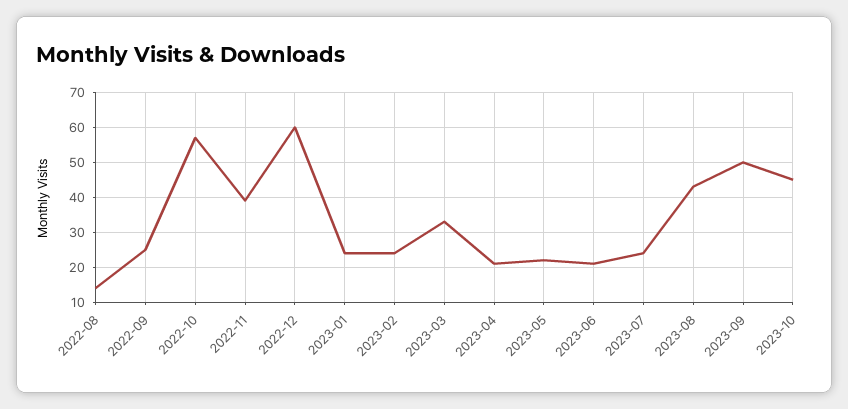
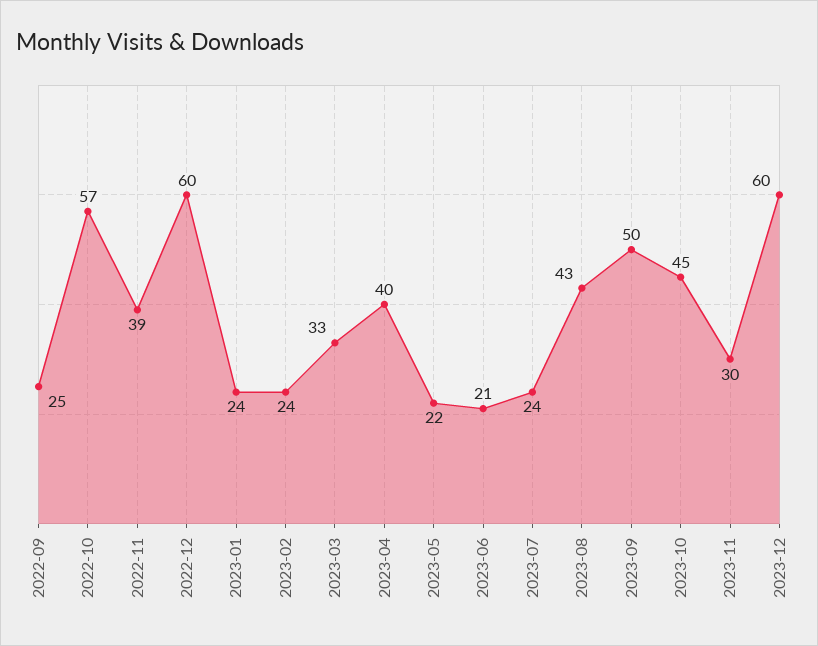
2022-08: 15 -> none
2023-04: 20 -> 40
2023-11: none -> 30
2023-12: none -> 60

